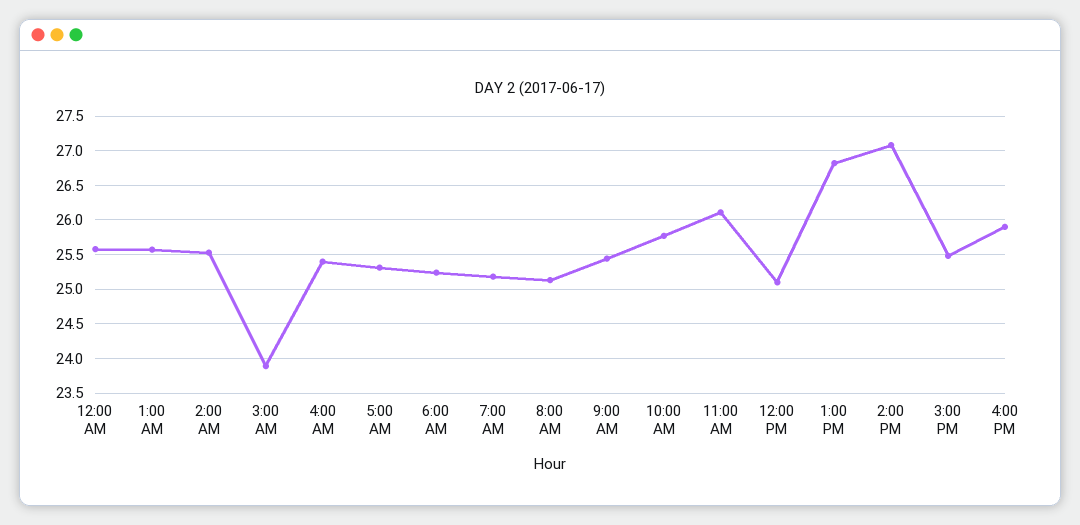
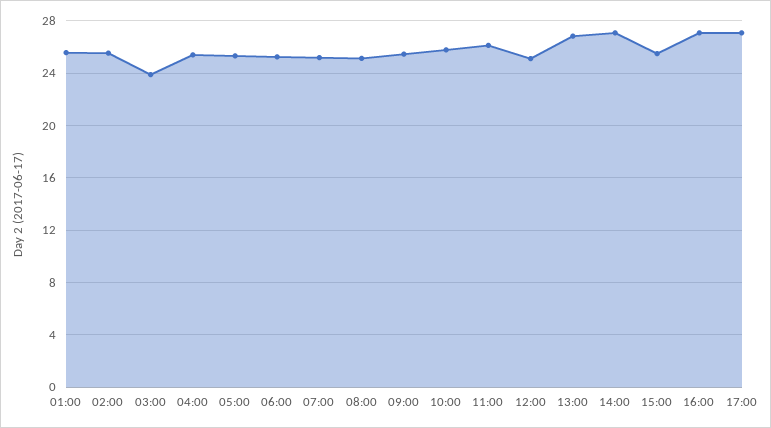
12:00 AM: 25.6 -> none
4:00 PM: 25.9 -> 27
17:00: none -> 27

